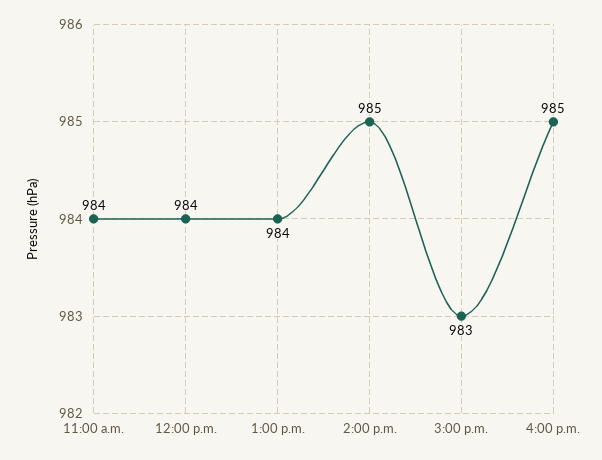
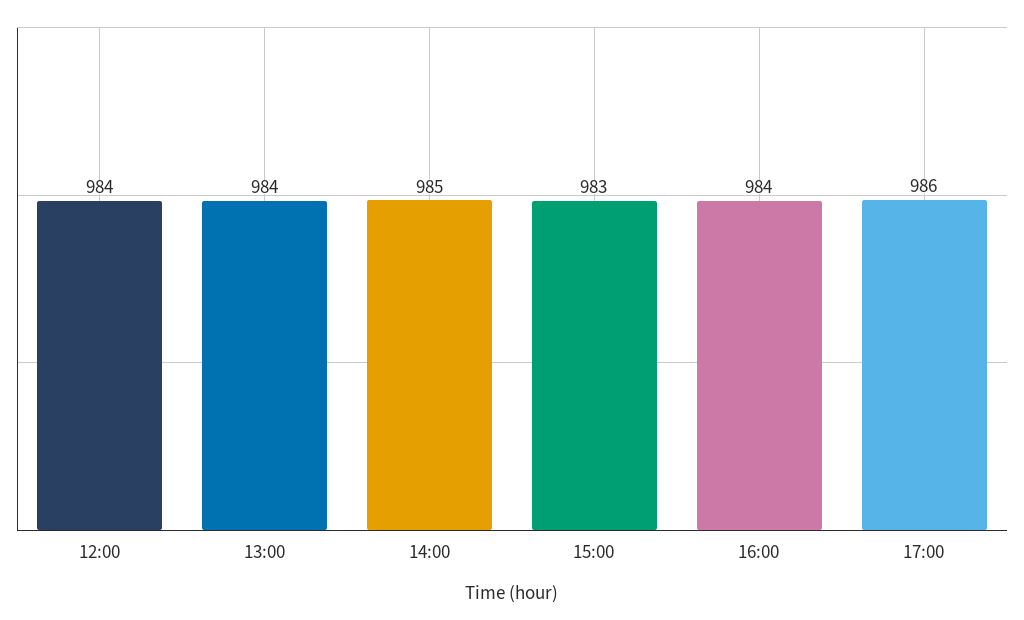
11:00 a.m.: 984 -> none
4:00 p.m.: 985 -> 984
17:00: none -> 986

